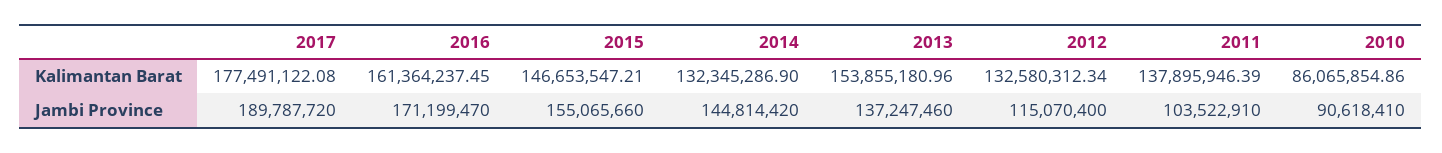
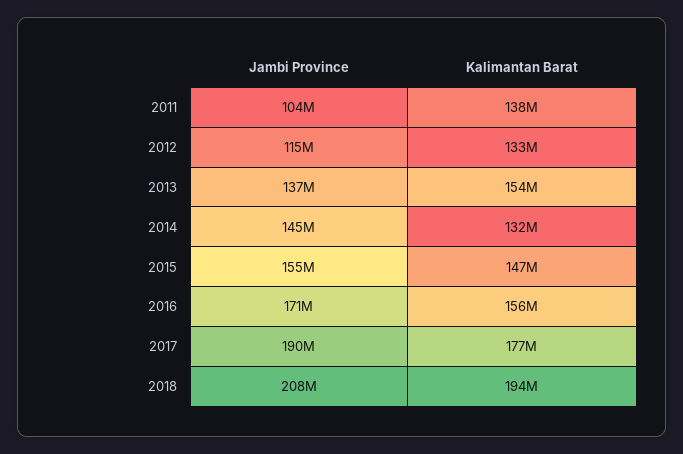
2016, Kalimantan Barat: 161364237.45 -> 156000000
2010, Kalimantan Barat: 86065854.86 -> none
2010, Jambi Province: 90618410 -> none
2018, Jambi Province: none -> 208000000
2018, Kalimantan Barat: none -> 194000000

